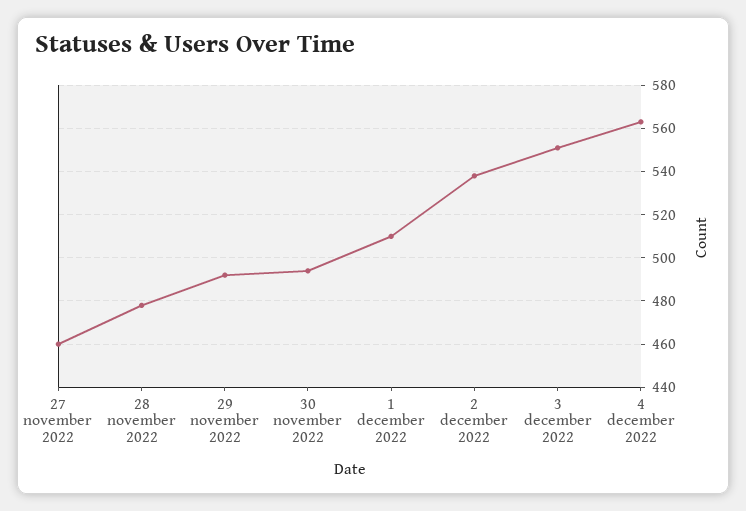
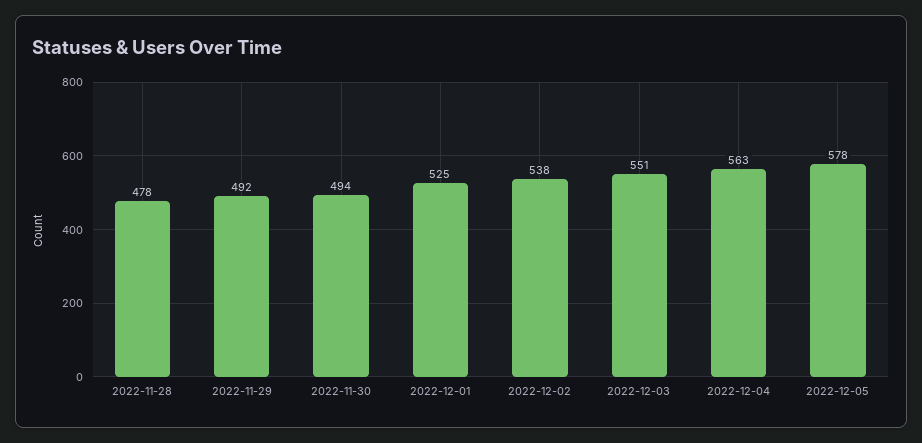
27 november 2022: 460 -> none
1 december 2022: 510 -> 525
2022-12-05: none -> 578

